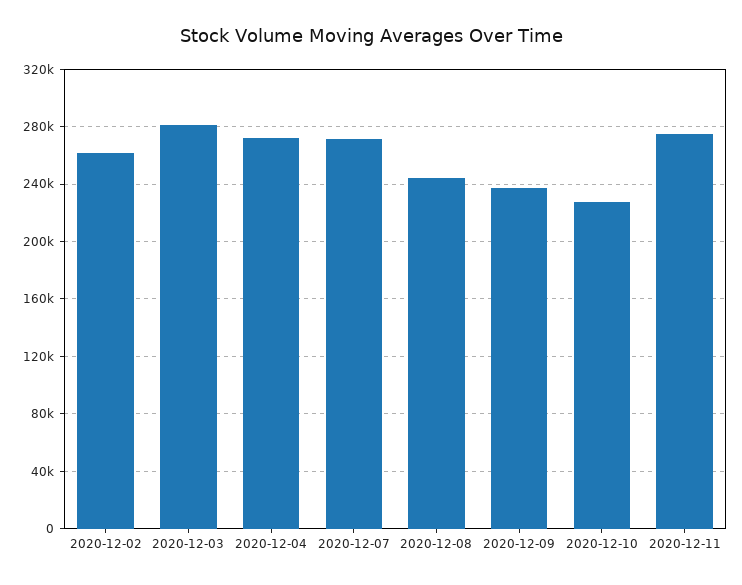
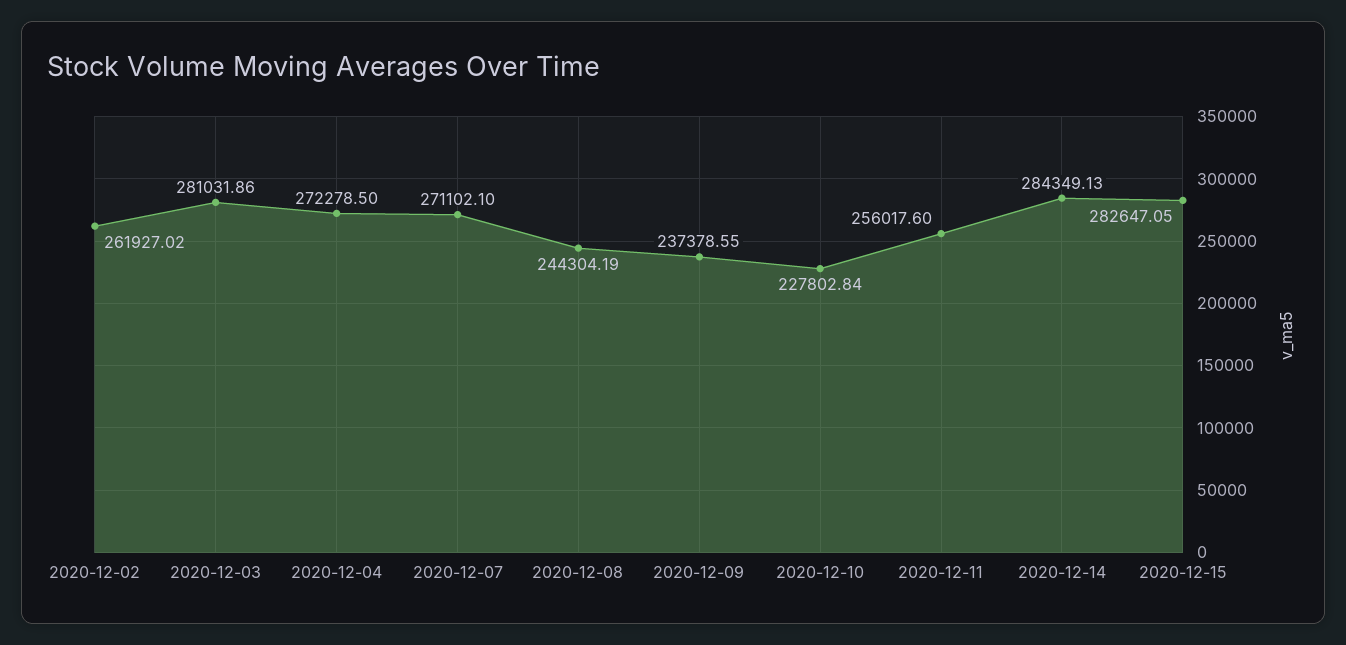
2020-12-11: 275000 -> 256017.6
2020-12-14: none -> 284349.13
2020-12-15: none -> 282647.05

